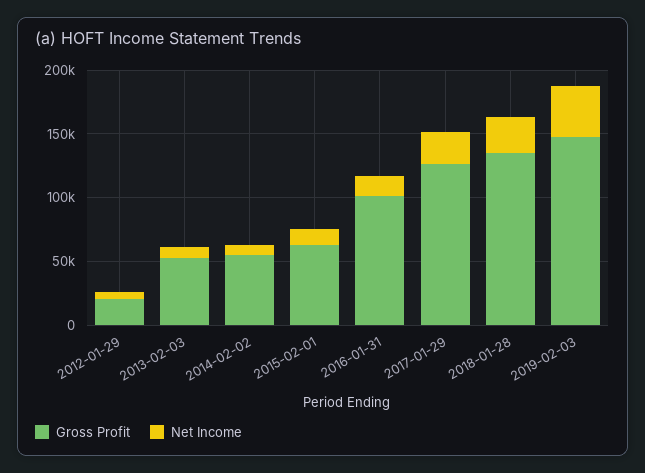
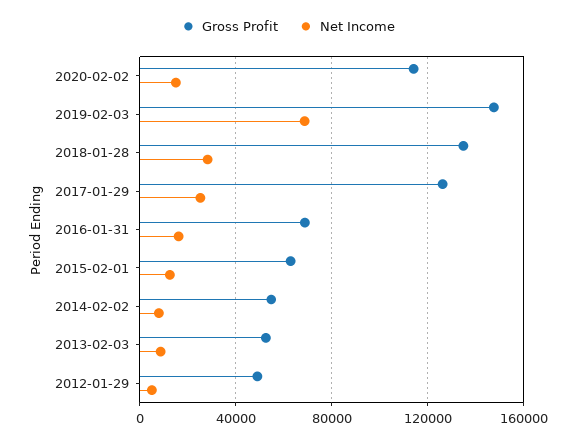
Gross Profit, 2012-01-29: 20000 -> 50000
Gross Profit, 2016-01-31: 100000 -> 70000
Net Income, 2019-02-03: 40000 -> 70000
Gross Profit, 2020-02-02: none -> 115000
Net Income, 2020-02-02: none -> 15000

